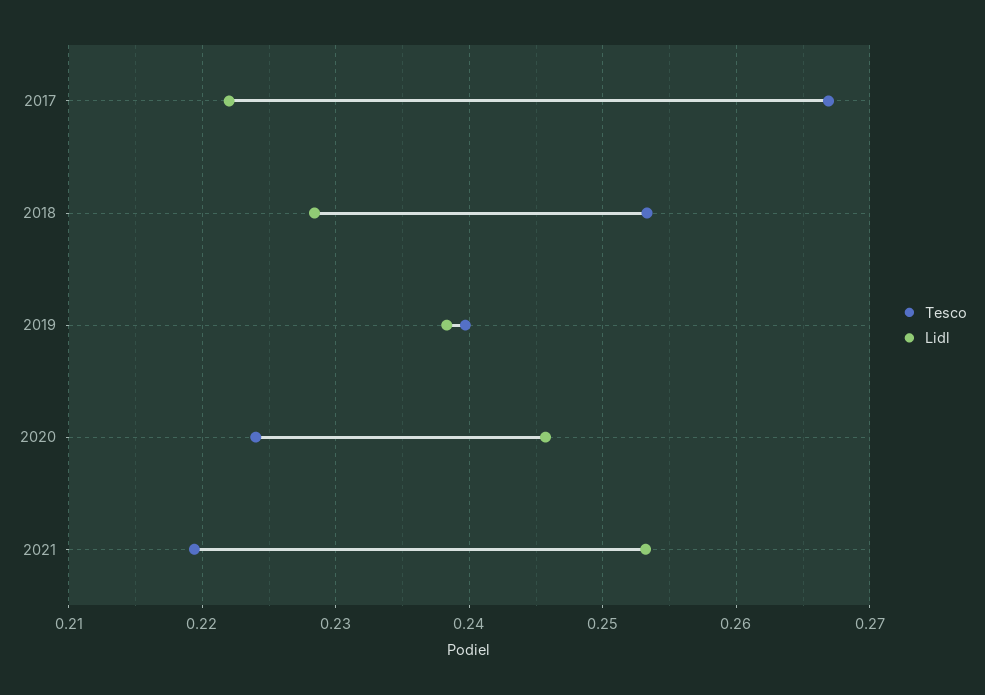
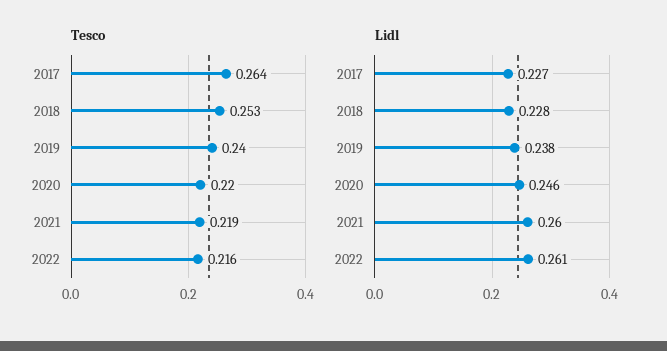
Tesco, 2017: 0.267 -> 0.264
Lidl, 2017: 0.222 -> 0.227
Tesco, 2020: 0.224 -> 0.22
Lidl, 2021: 0.253 -> 0.26
Tesco, 2022: none -> 0.216
Lidl, 2022: none -> 0.261

